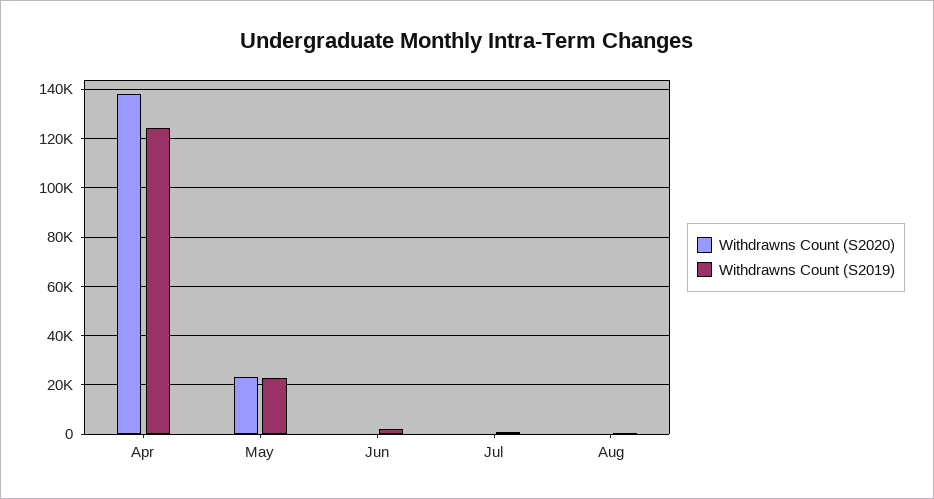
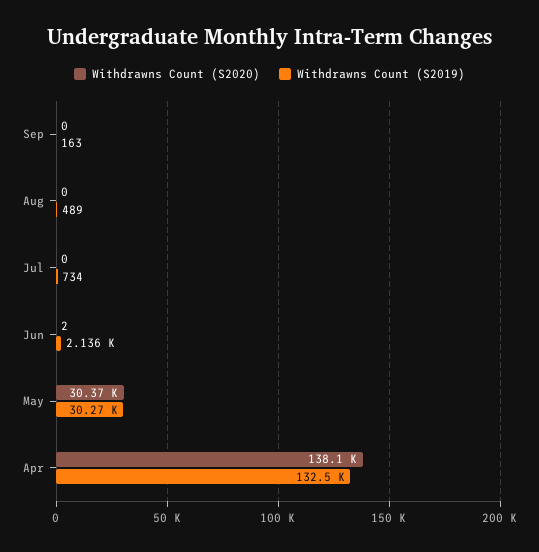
Withdrawns Count (S2019), Apr: 125000 -> 132500
Withdrawns Count (S2020), May: 22500 -> 30370
Withdrawns Count (S2019), May: 22500 -> 30270
Withdrawns Count (S2020), Sep: none -> 0
Withdrawns Count (S2019), Sep: none -> 163

